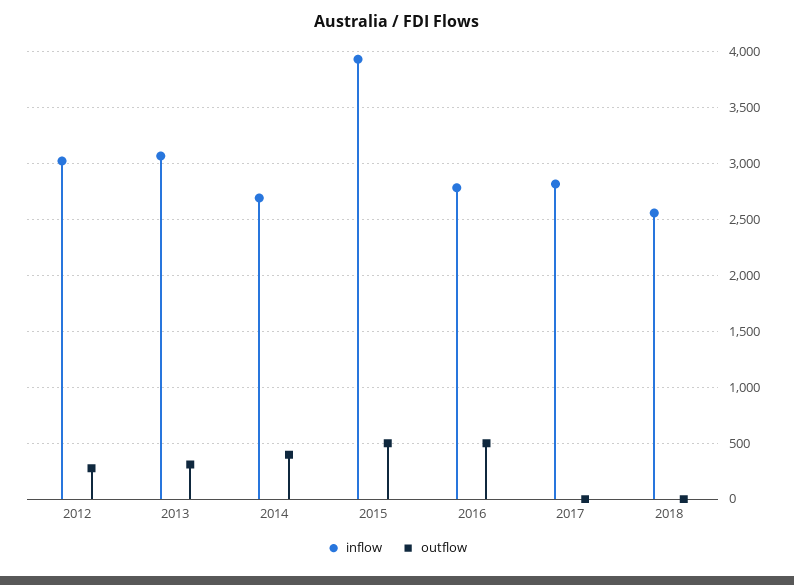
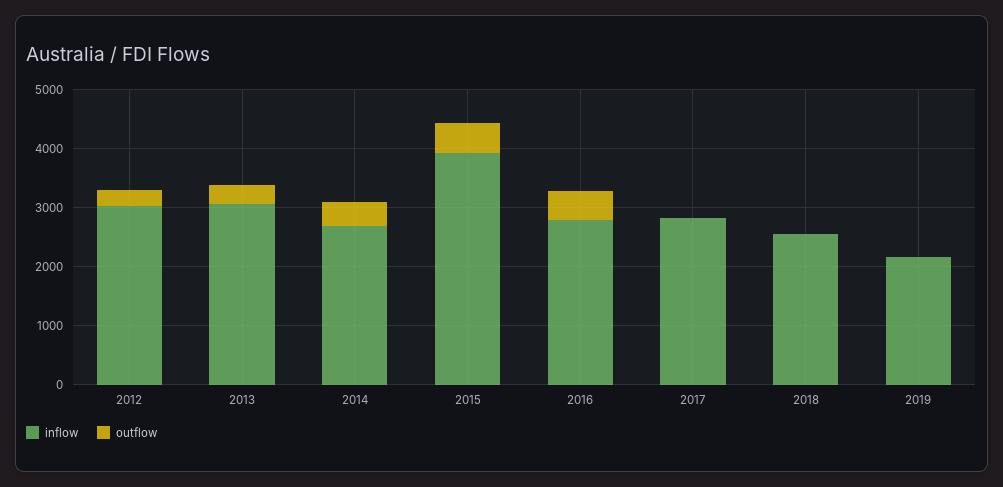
inflow, 2019: none -> 2200
outflow, 2019: none -> 0

